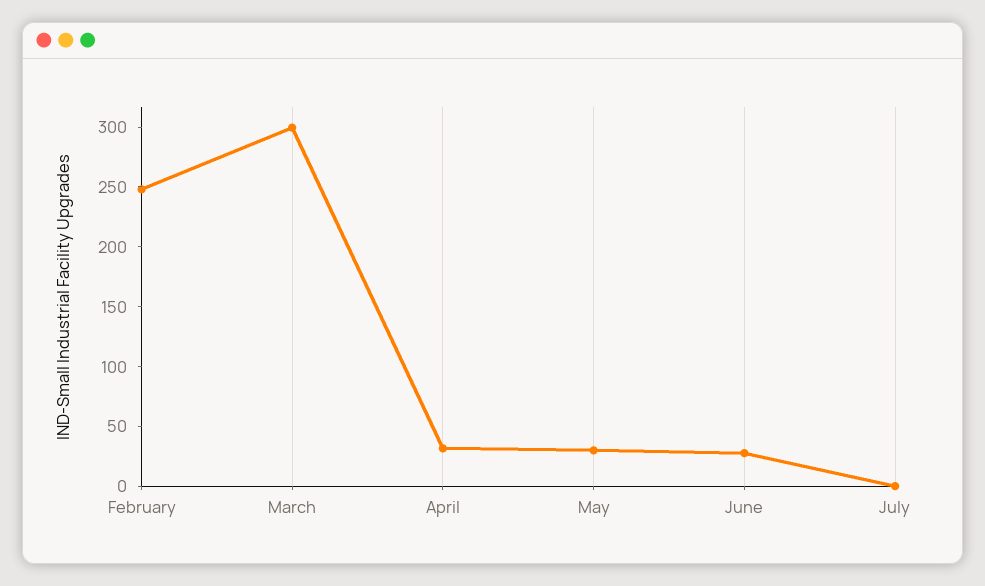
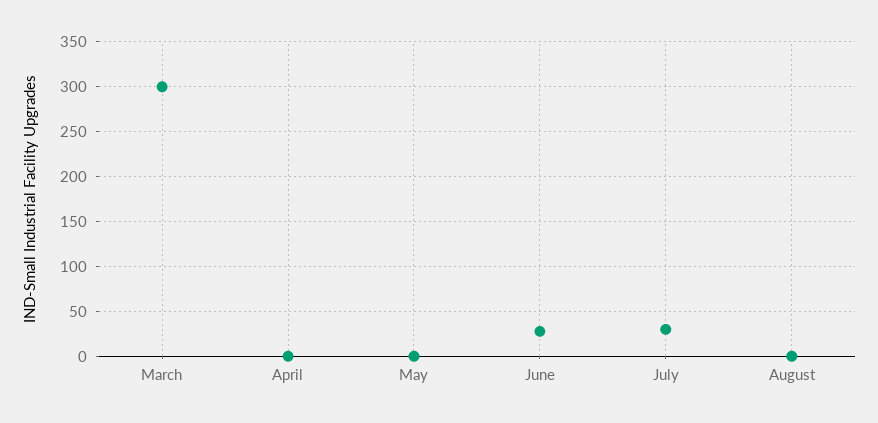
February: 250 -> none
April: 30 -> 0
May: 30 -> 0
July: 0 -> 30
August: none -> 0

